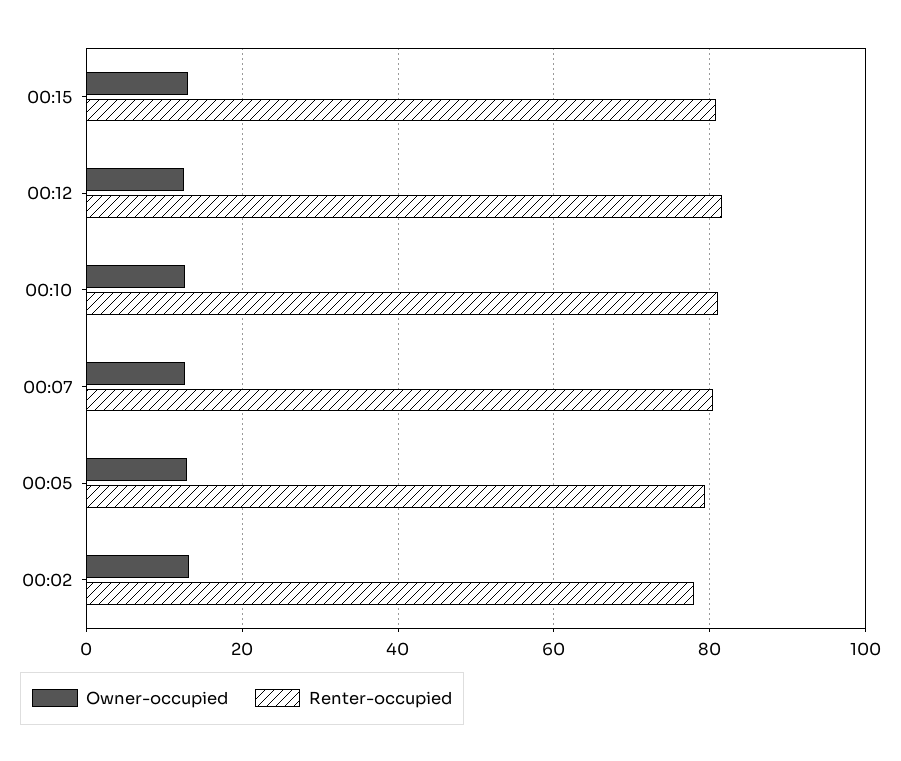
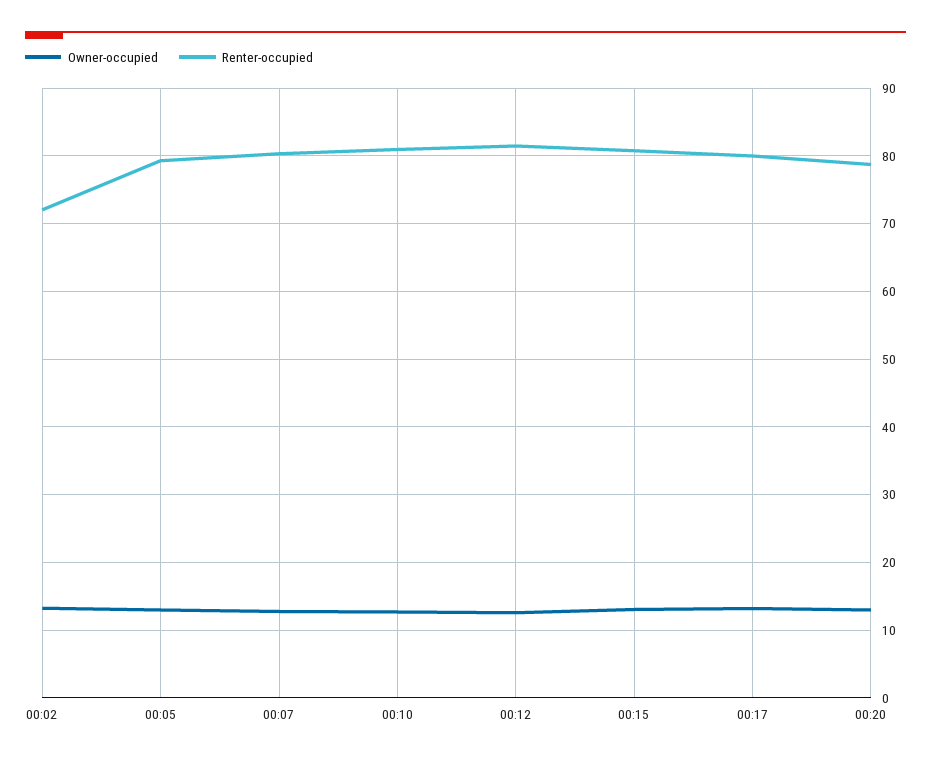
Renter-occupied, 00:02: 78 -> 72
Owner-occupied, 00:17: none -> 13
Renter-occupied, 00:17: none -> 80
Owner-occupied, 00:20: none -> 13
Renter-occupied, 00:20: none -> 79

